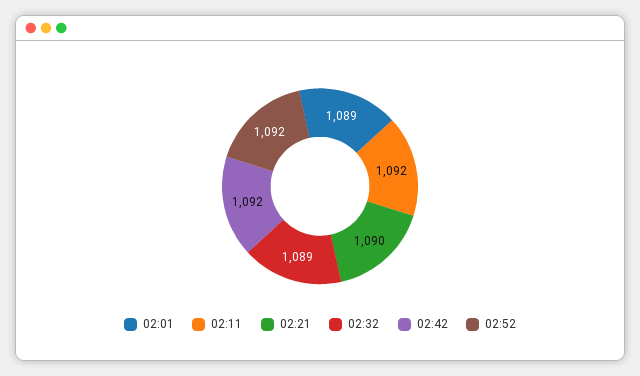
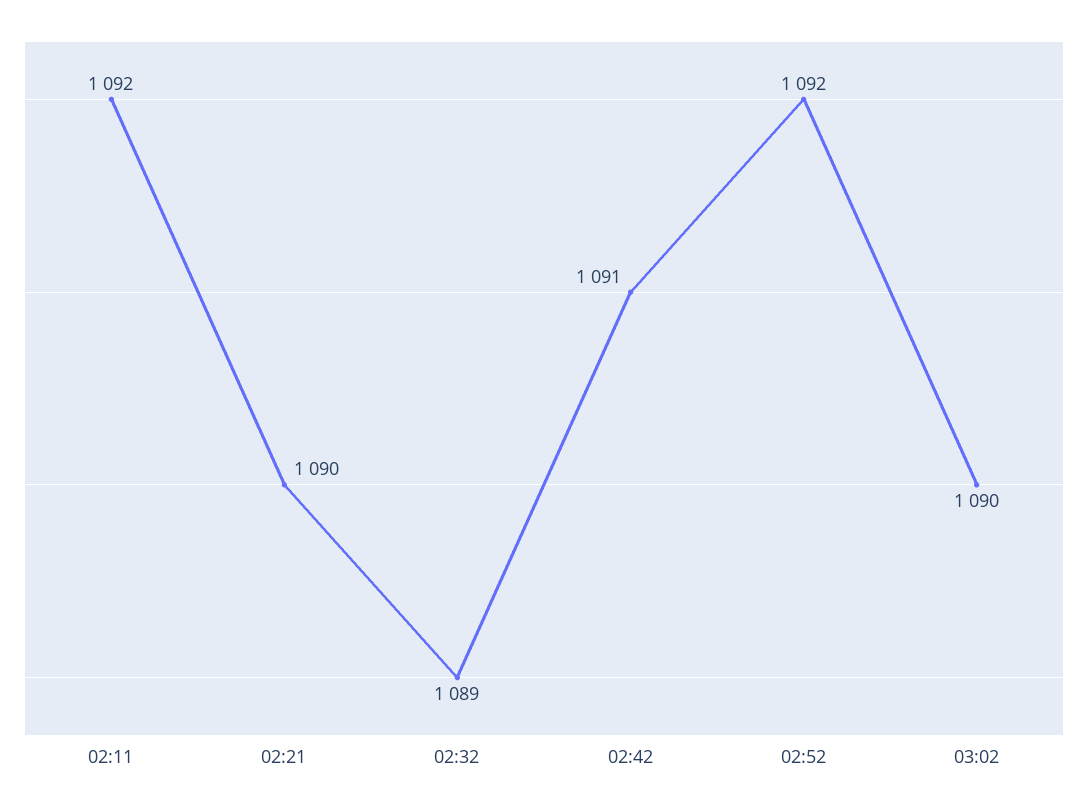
02:01: 1089 -> none
02:42: 1092 -> 1091
03:02: none -> 1090

